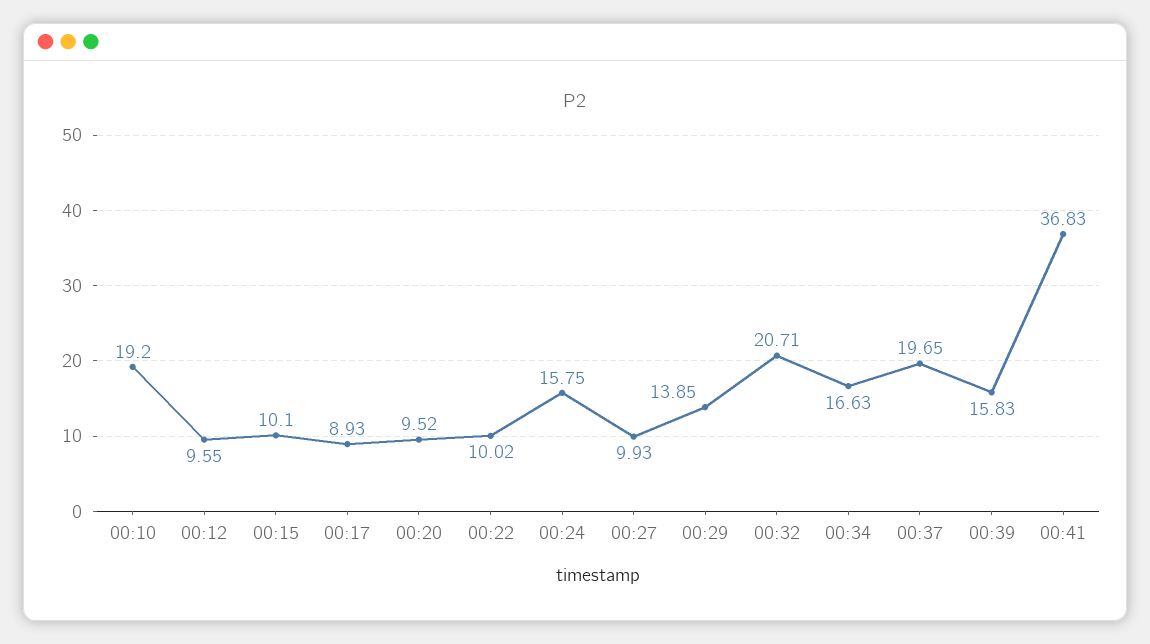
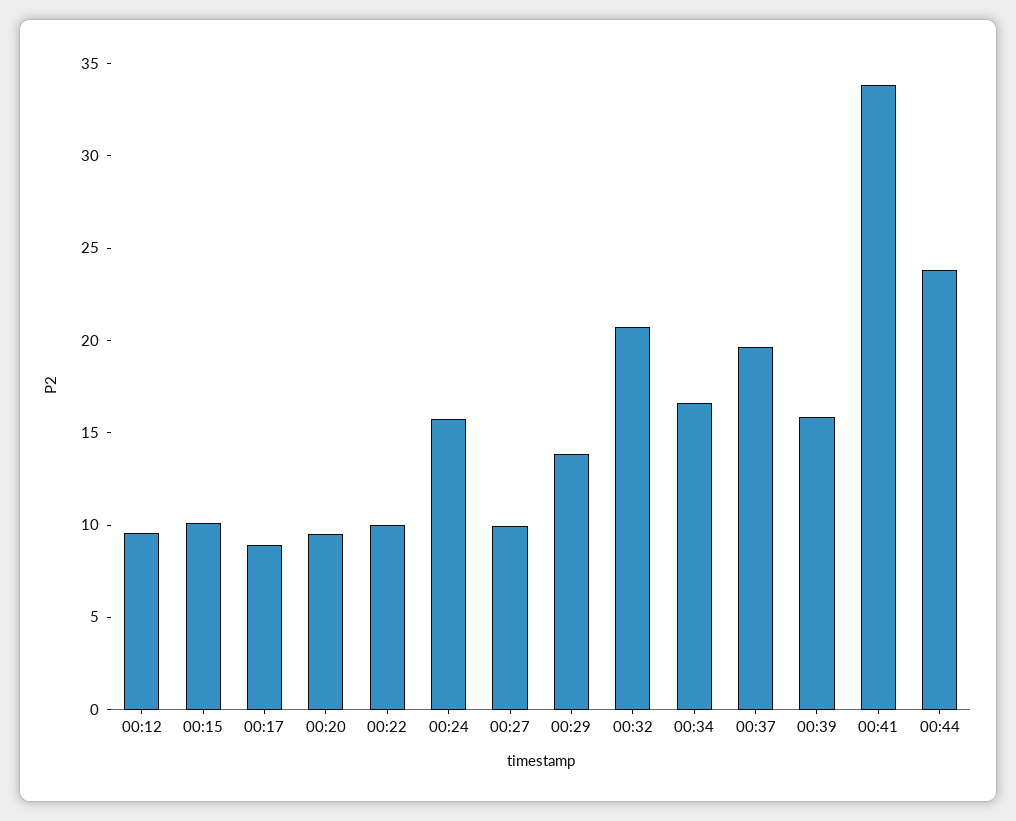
00:10: 19.2 -> none
00:41: 36.83 -> 34
00:44: none -> 24

